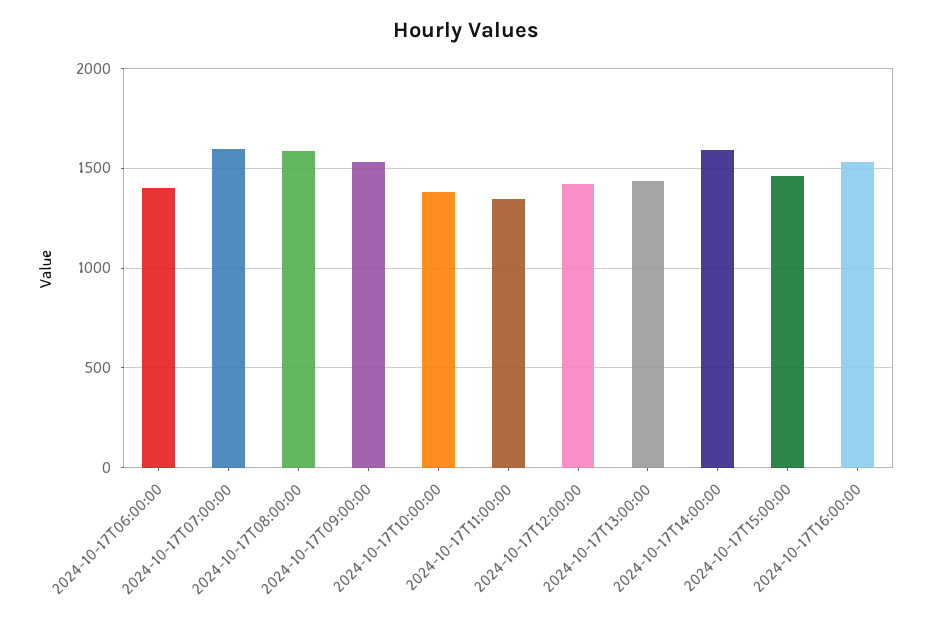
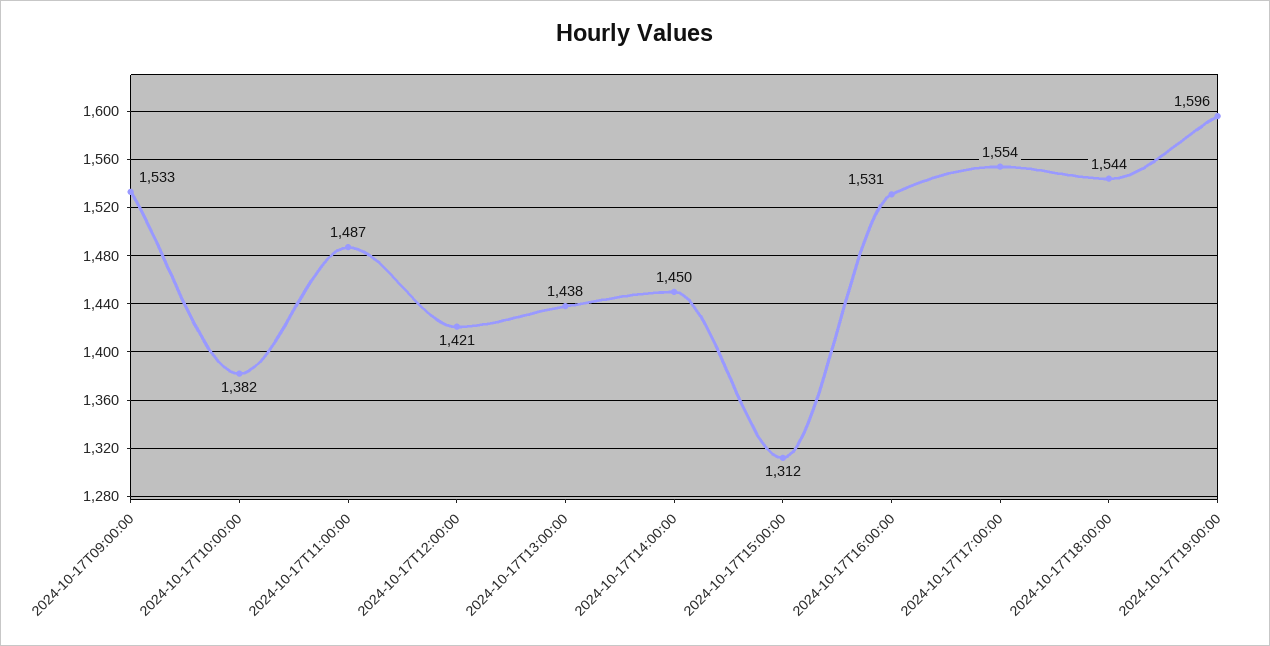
2024-10-17T06:00:00: 1400 -> none
2024-10-17T07:00:00: 1600 -> none
2024-10-17T08:00:00: 1600 -> none
2024-10-17T11:00:00: 1350 -> 1487
2024-10-17T14:00:00: 1600 -> 1450
2024-10-17T15:00:00: 1450 -> 1312
2024-10-17T17:00:00: none -> 1554
2024-10-17T18:00:00: none -> 1544
2024-10-17T19:00:00: none -> 1596

